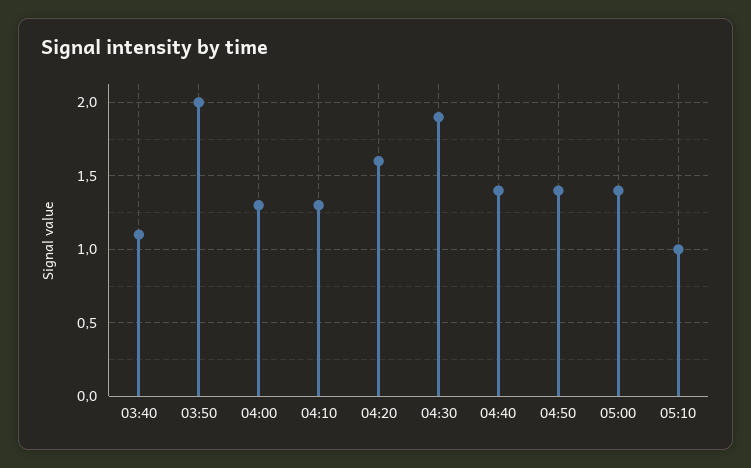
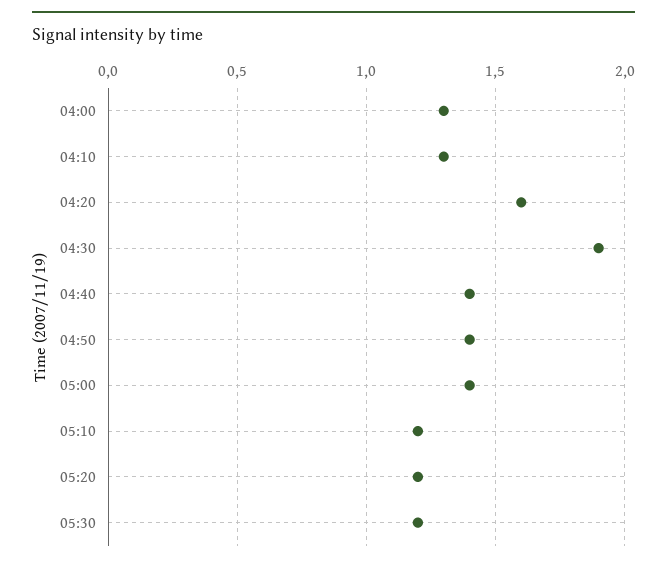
03:40: 1.1 -> none
03:50: 2 -> none
05:10: 1 -> 1.2
05:20: none -> 1.2
05:30: none -> 1.2

